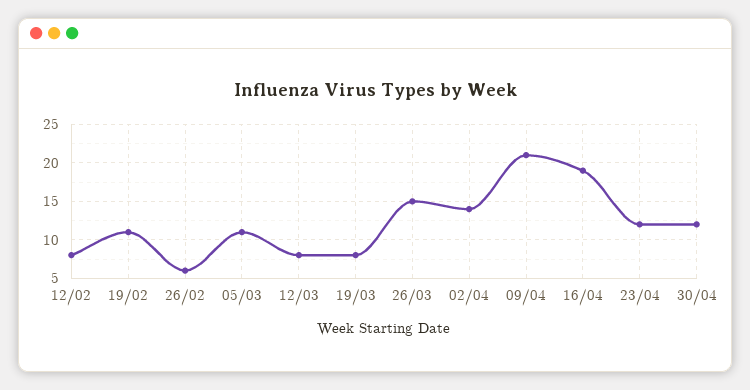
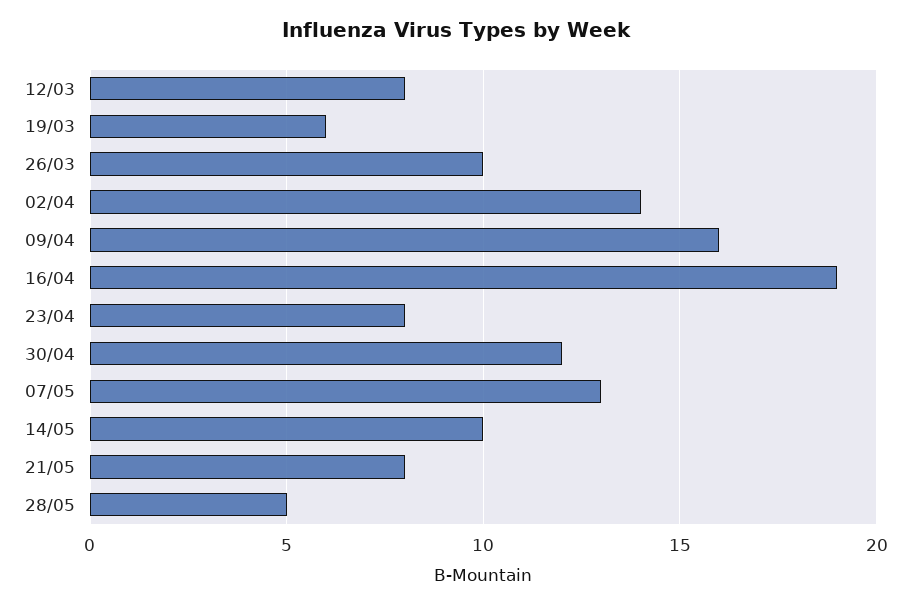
12/02: 8 -> none
19/02: 11 -> none
26/02: 6 -> none
05/03: 11 -> none
19/03: 8 -> 6
26/03: 15 -> 10
09/04: 21 -> 16
23/04: 12 -> 8
07/05: none -> 13
14/05: none -> 10
21/05: none -> 8
28/05: none -> 5

